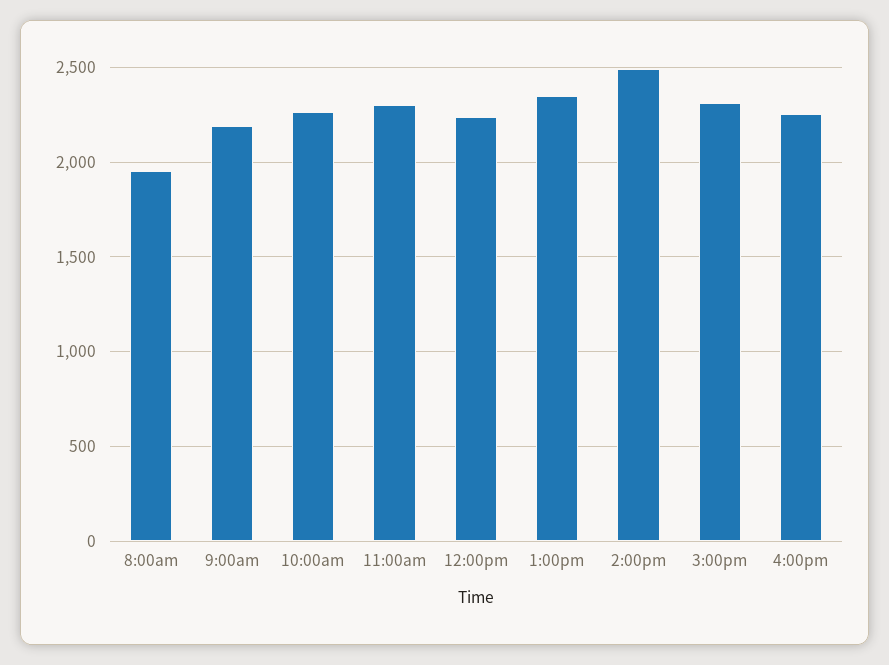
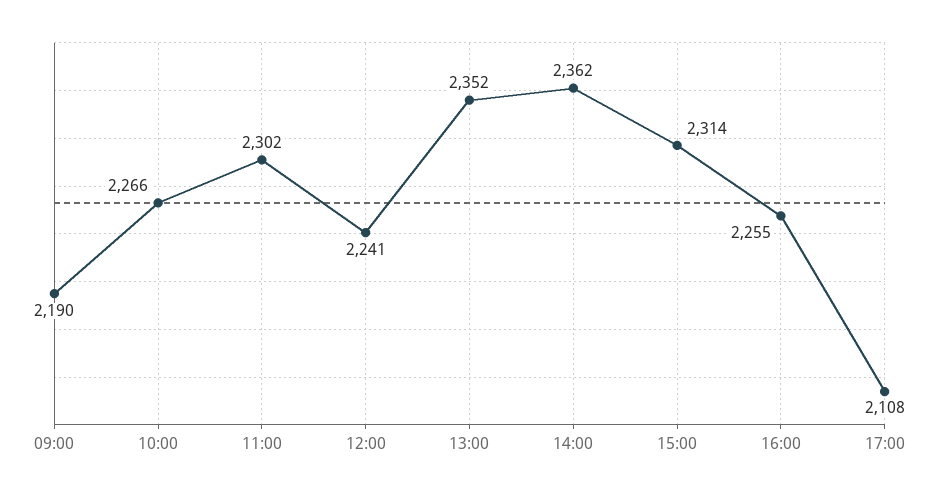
8:00am: 1950 -> none
2:00pm: 2500 -> 2362
17:00: none -> 2108

